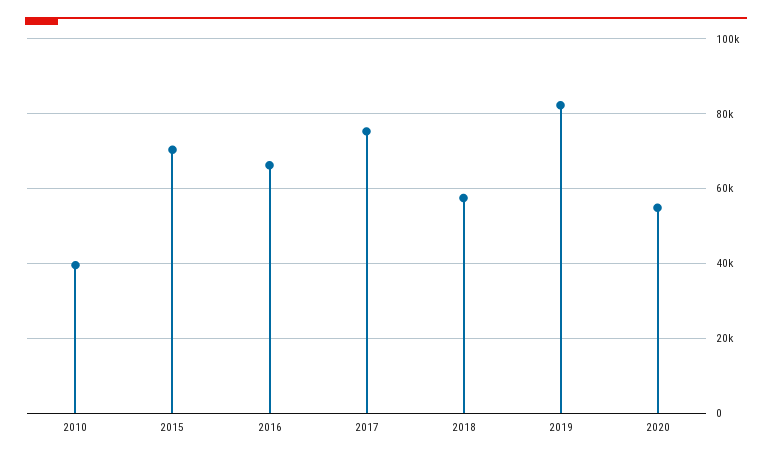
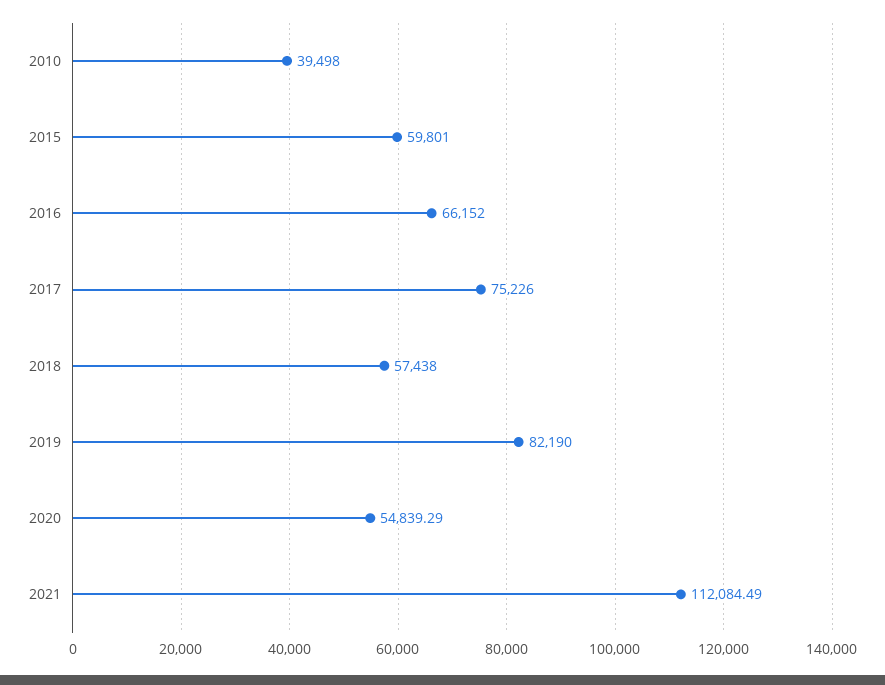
2015: 70000 -> 59801
2021: none -> 112084.49

